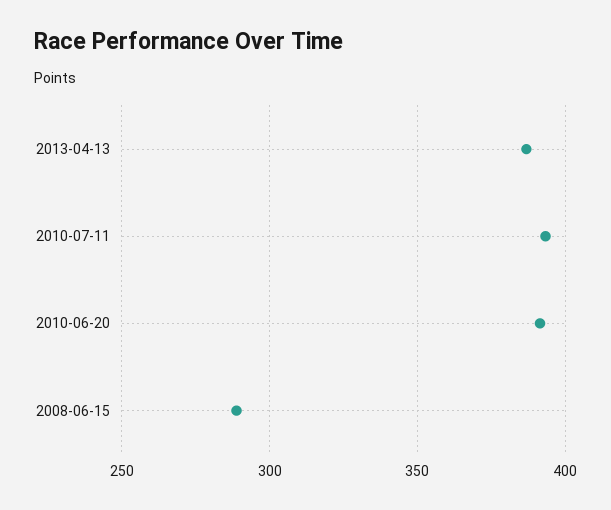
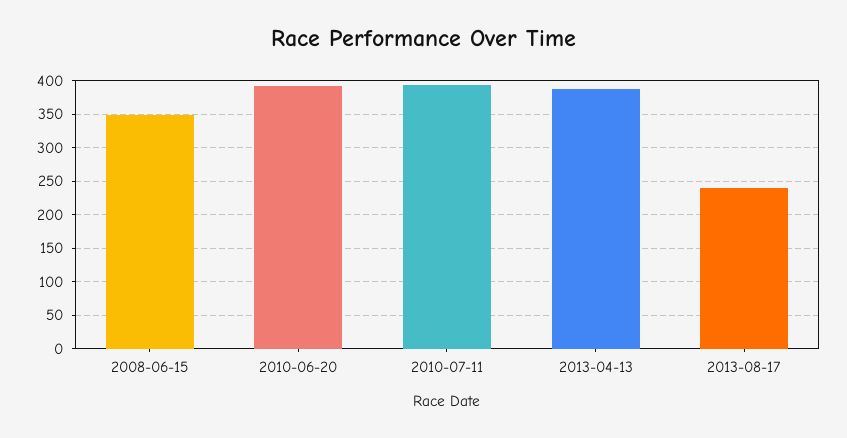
2008-06-15: 290 -> 350
2013-08-17: none -> 240

